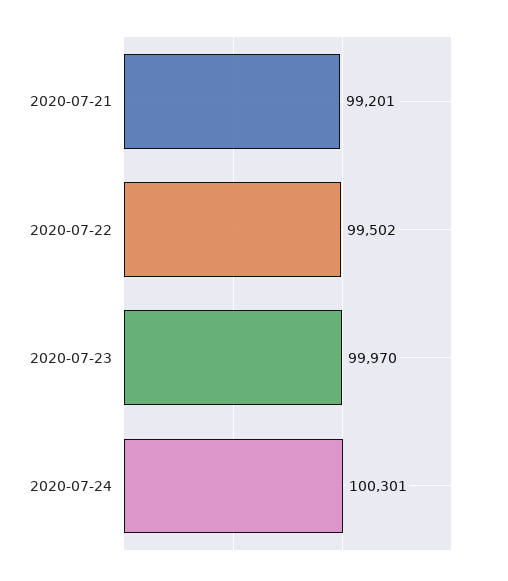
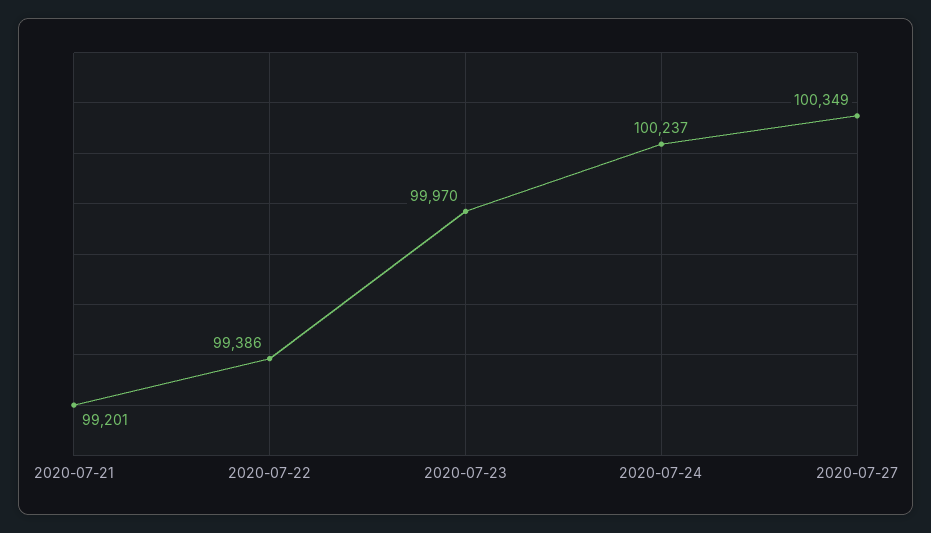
2020-07-22: 99502 -> 99386
2020-07-24: 100301 -> 100237
2020-07-27: none -> 100349

